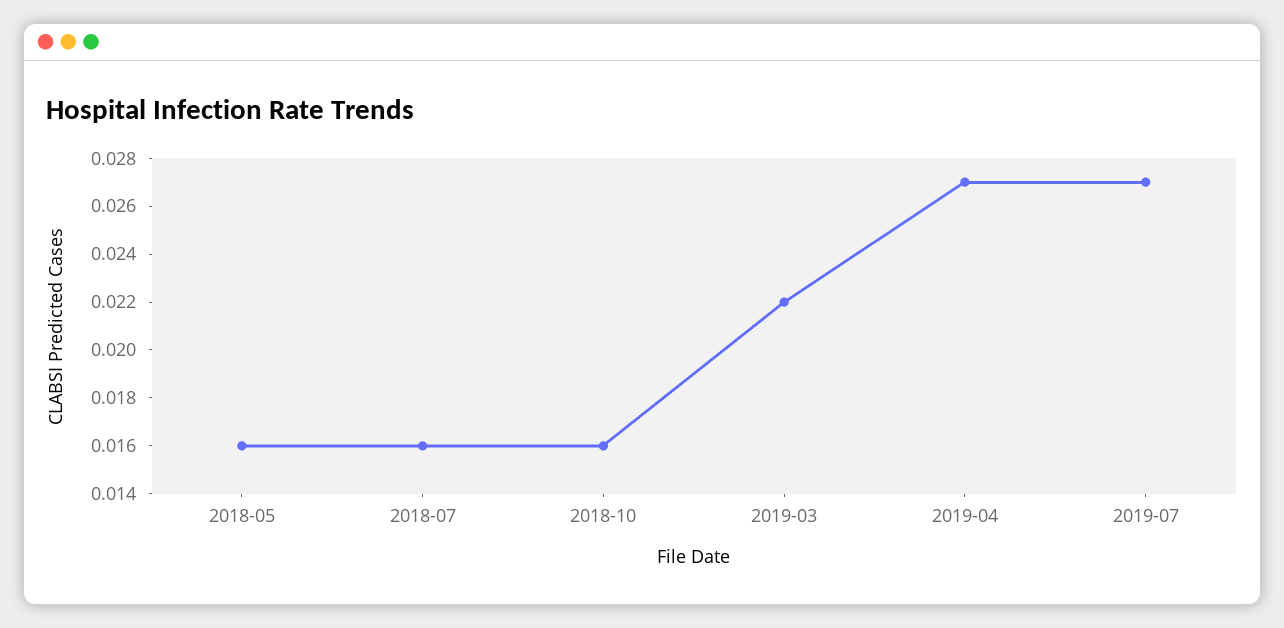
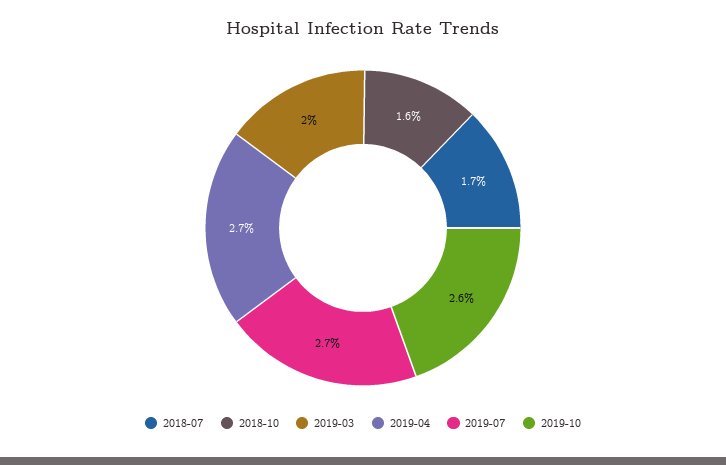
2018-05: 0.016 -> none
2018-07: 0.016 -> 0.017
2019-03: 0.022 -> 0.02
2019-10: none -> 0.026

